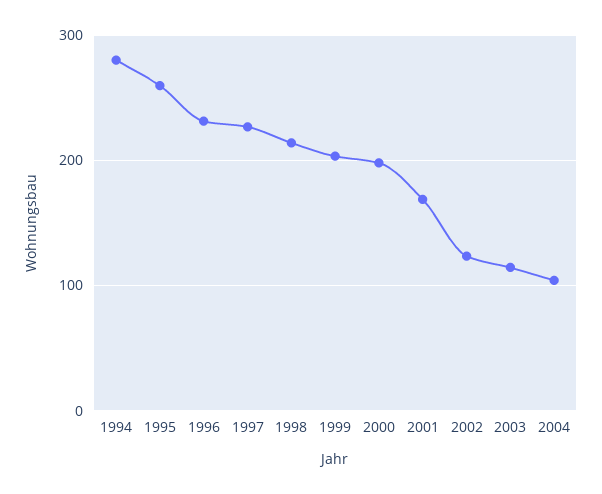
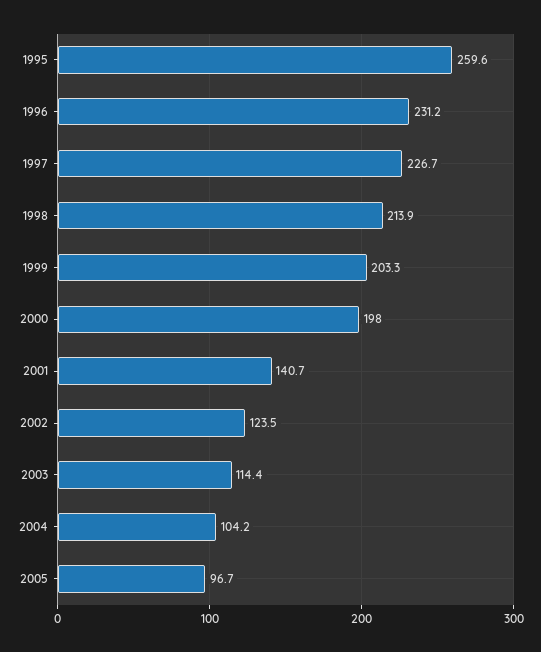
1994: 280 -> none
2001: 170 -> 140.7
2005: none -> 96.7

